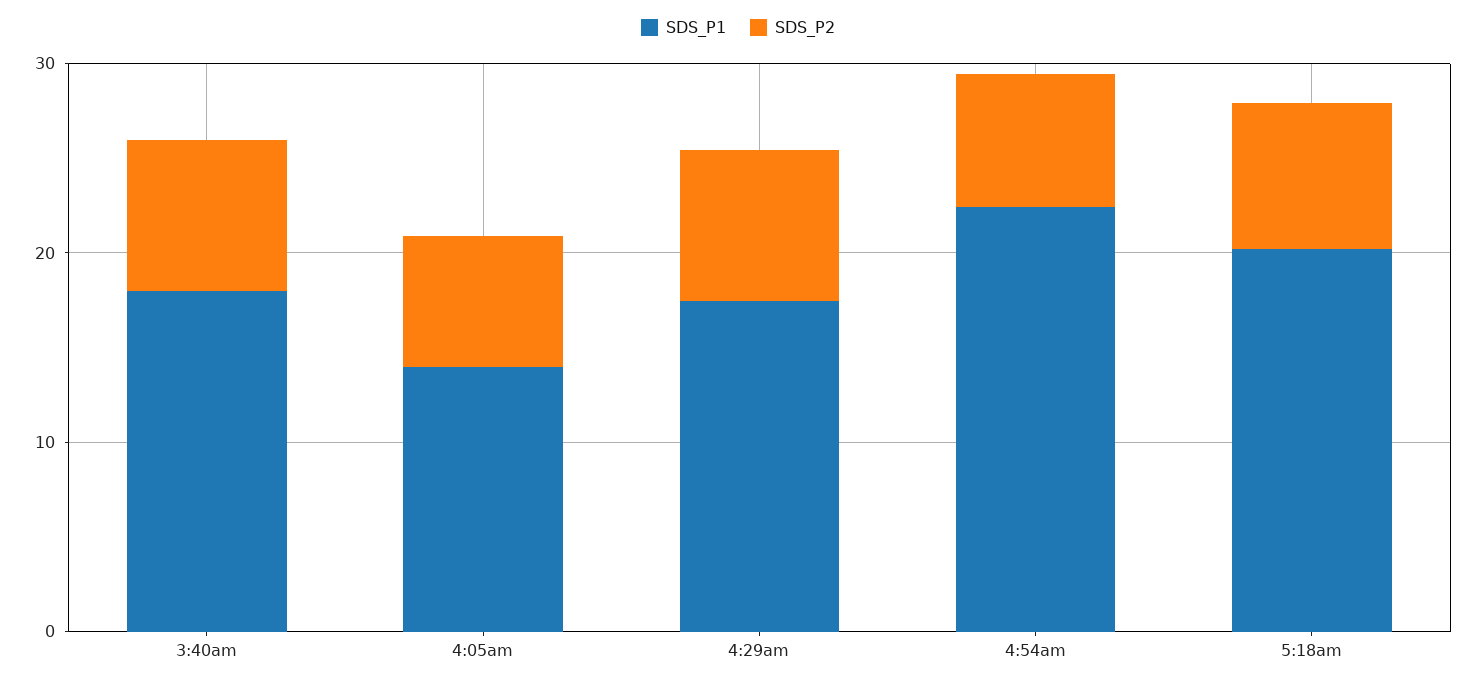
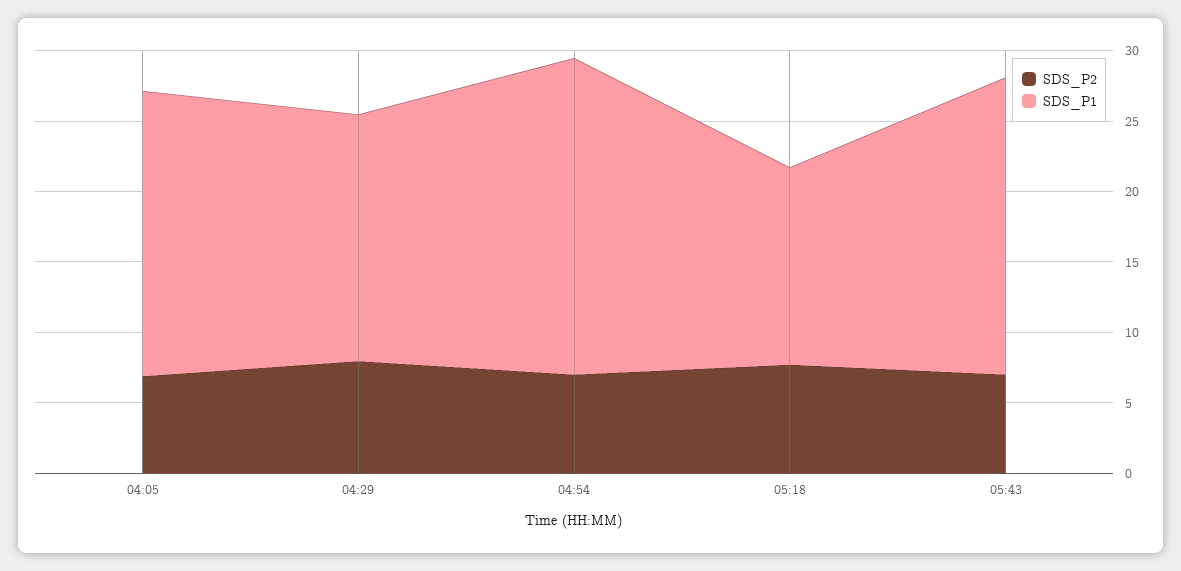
SDS_P1, 3:40am: 18 -> none
SDS_P2, 3:40am: 8 -> none
SDS_P1, 4:05am: 14 -> 20
SDS_P1, 5:18am: 20 -> 14
SDS_P2, 05:43: none -> 7
SDS_P1, 05:43: none -> 21

